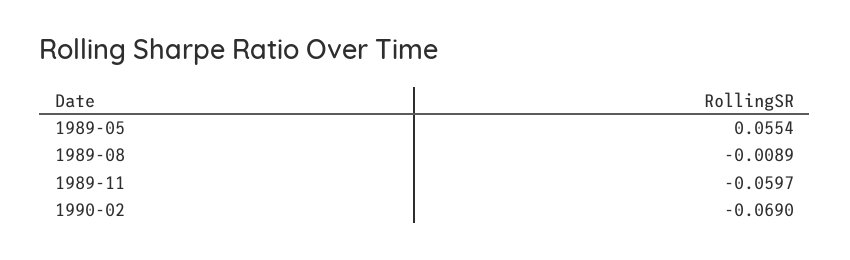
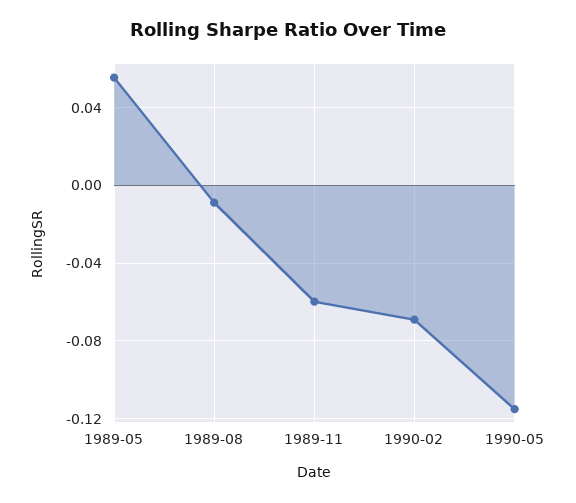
1990-05: none -> -0.115

